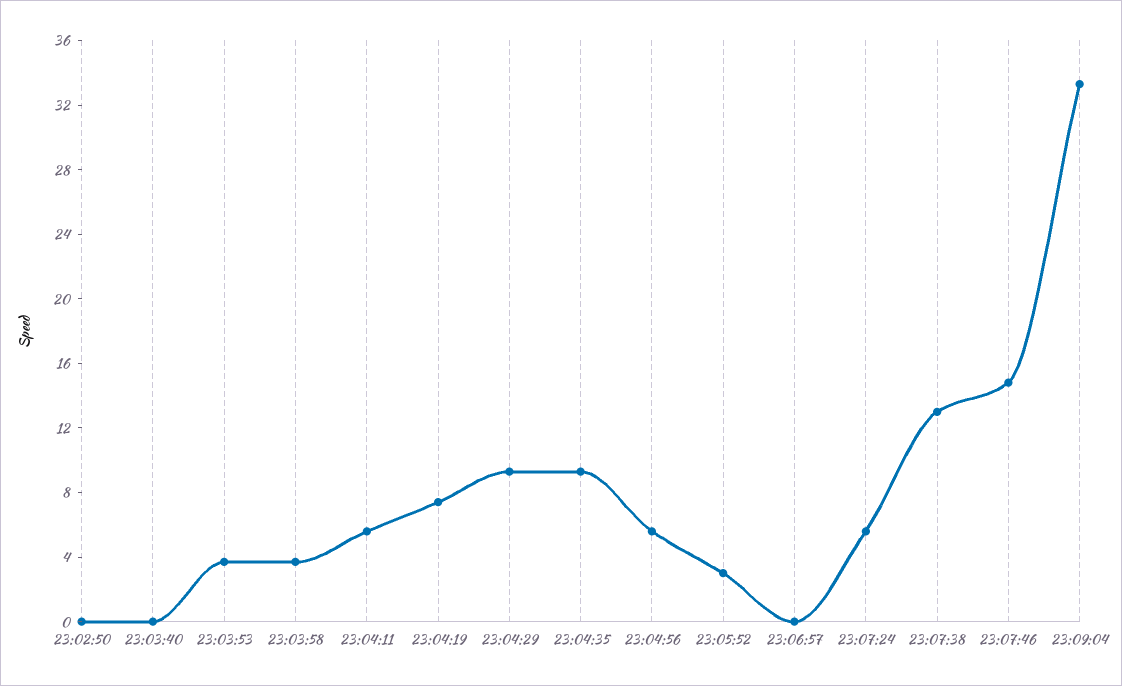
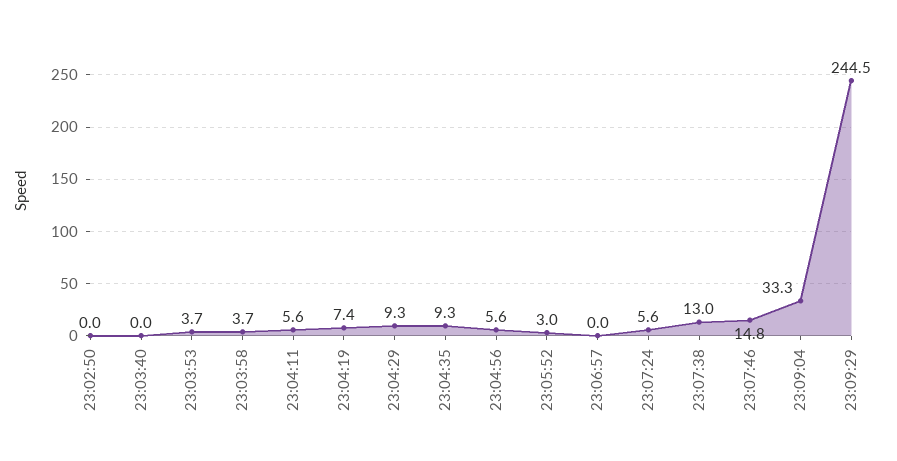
23:09:29: none -> 244.5

